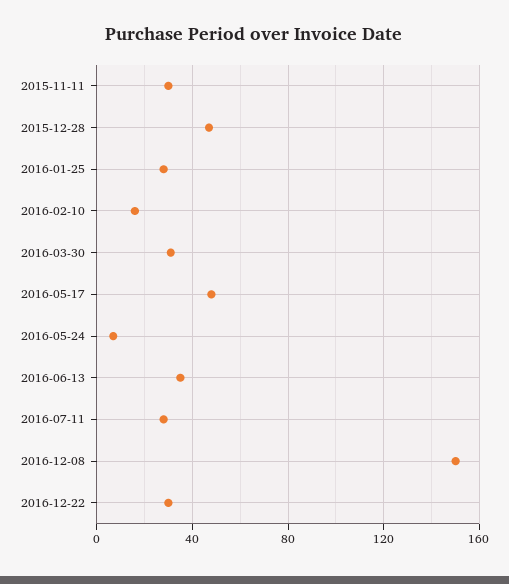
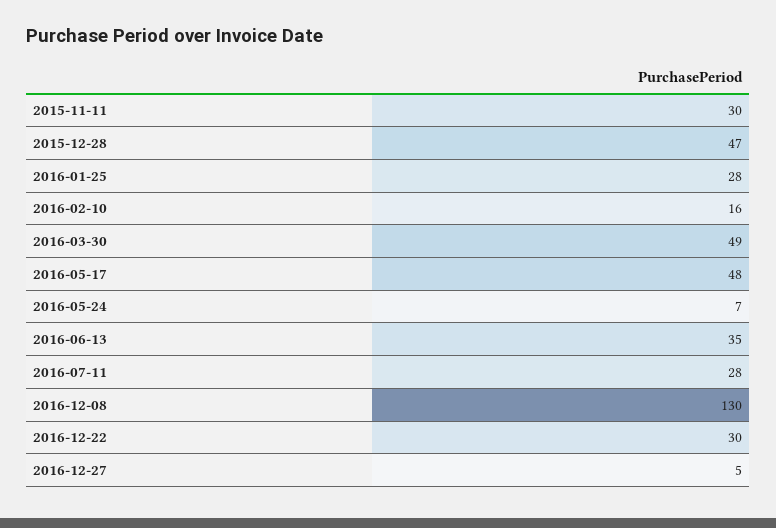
2016-03-30: 30 -> 49
2016-12-08: 150 -> 130
2016-12-27: none -> 5

